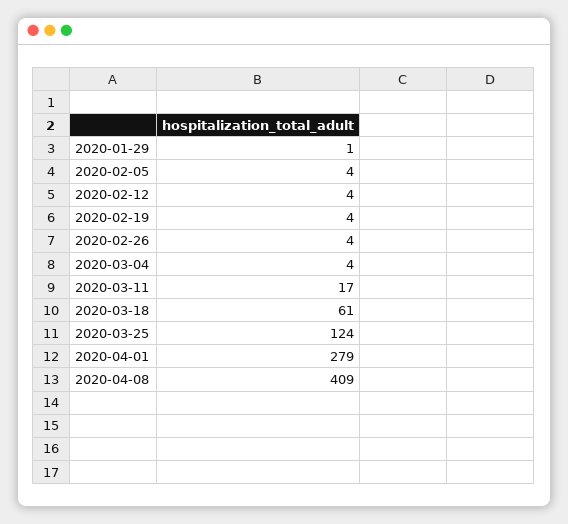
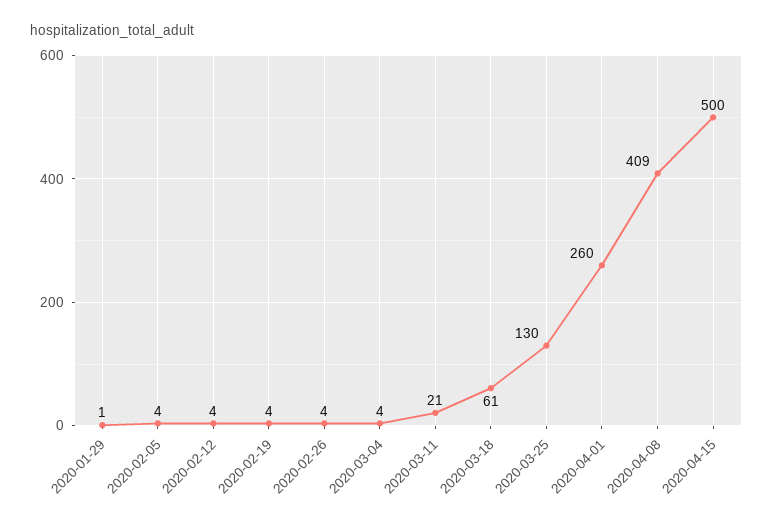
2020-03-11: 17 -> 21
2020-03-25: 124 -> 130
2020-04-01: 279 -> 260
2020-04-15: none -> 500

